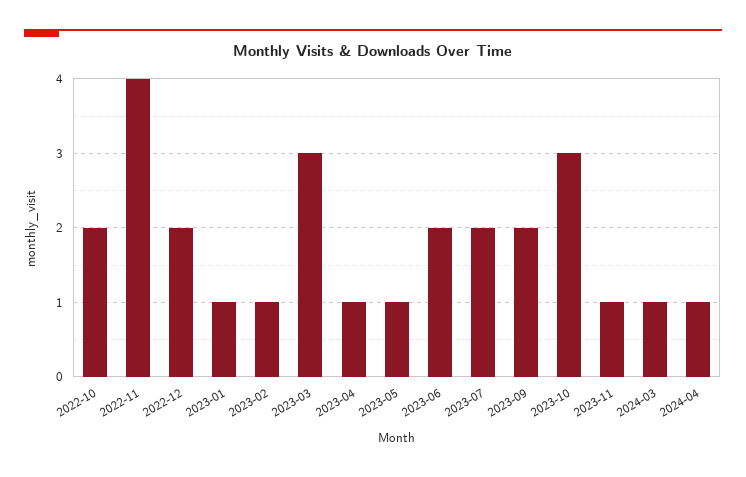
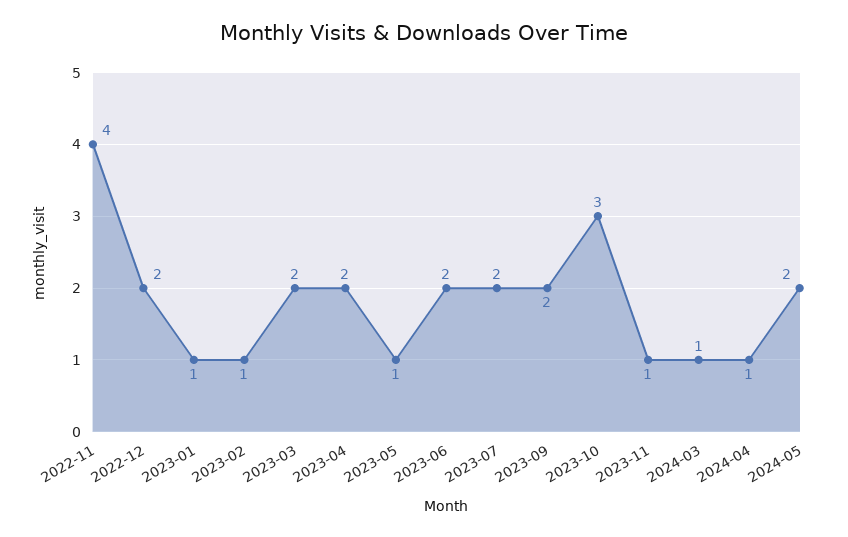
2022-10: 2 -> none
2023-03: 3 -> 2
2023-04: 1 -> 2
2024-05: none -> 2

